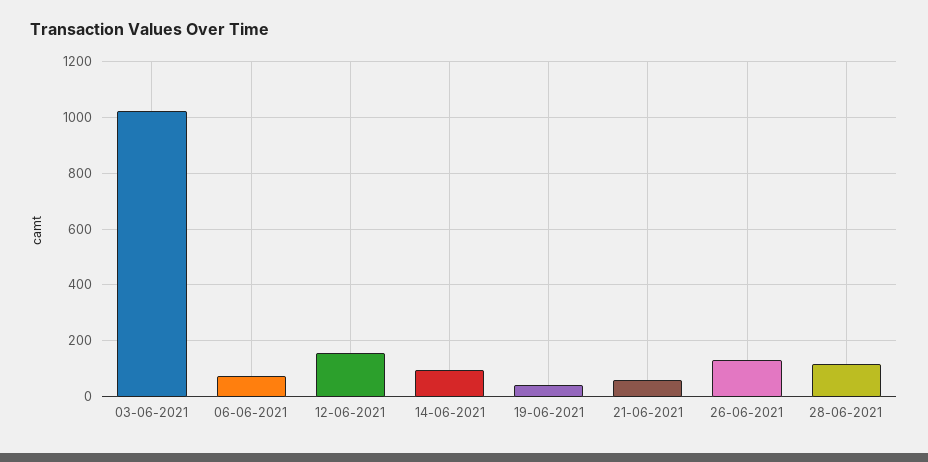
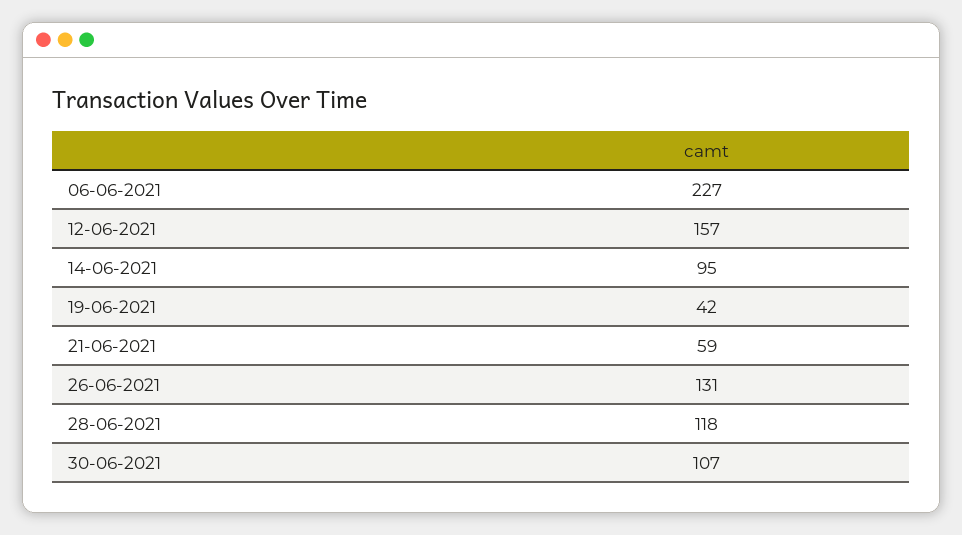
03-06-2021: 1025 -> none
06-06-2021: 75 -> 227
30-06-2021: none -> 107

